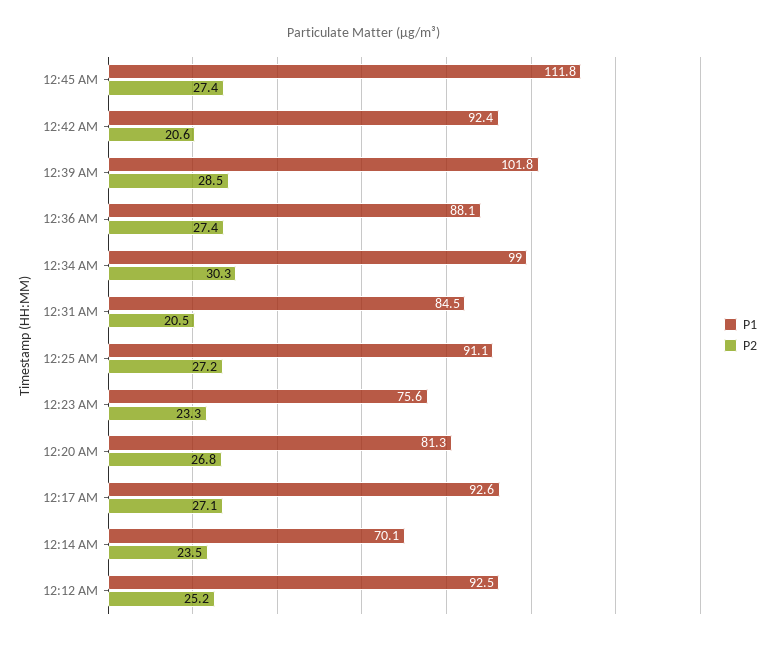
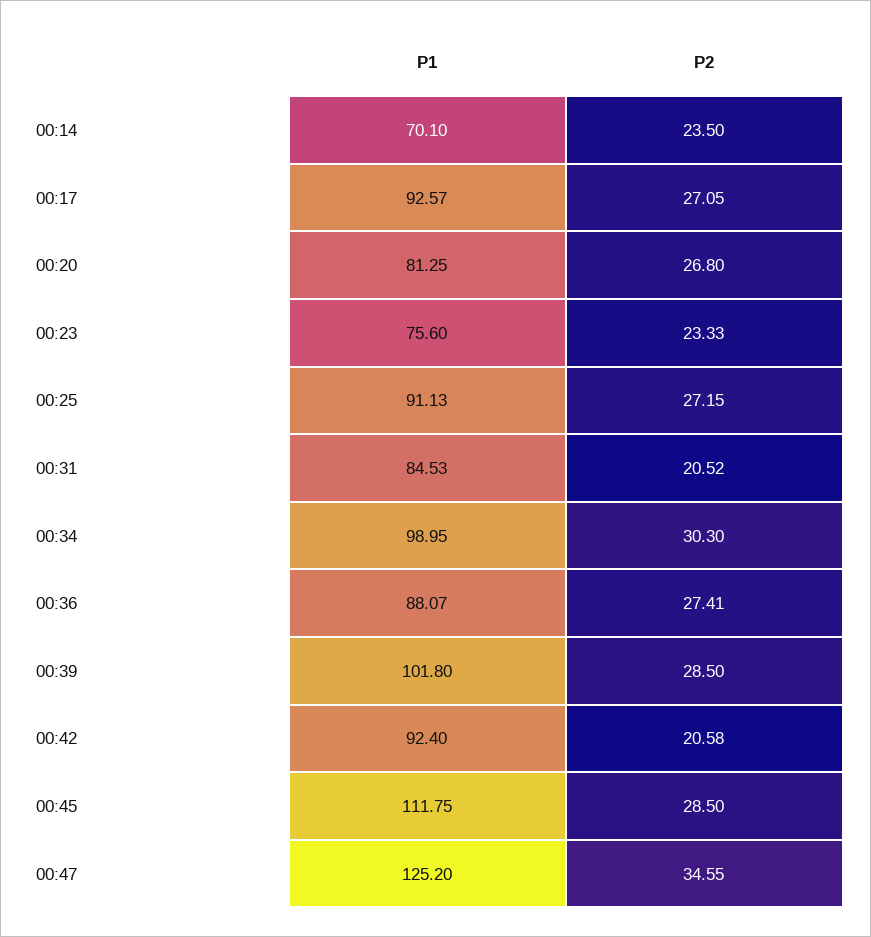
P2, 12:45 AM: 27.4 -> 28.5
P1, 12:12 AM: 92.5 -> none
P2, 12:12 AM: 25.2 -> none
P1, 00:47: none -> 125.2
P2, 00:47: none -> 34.55

